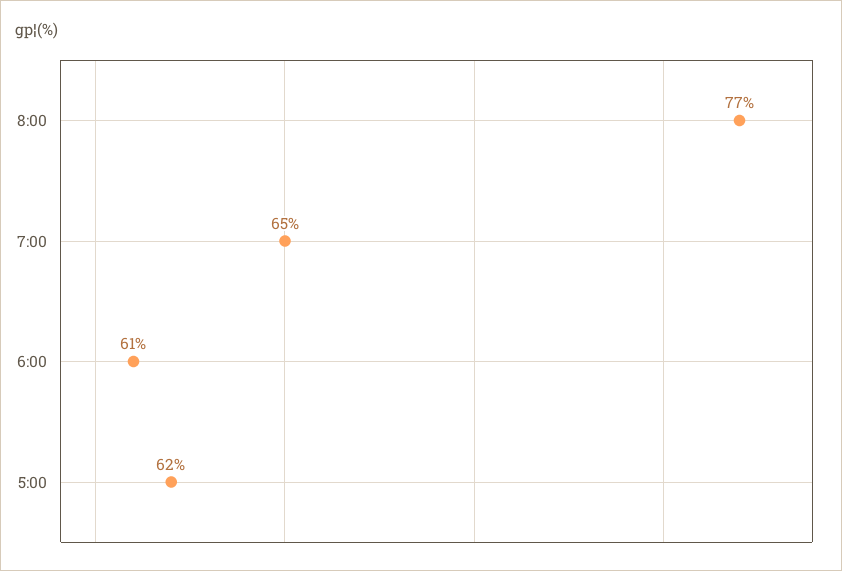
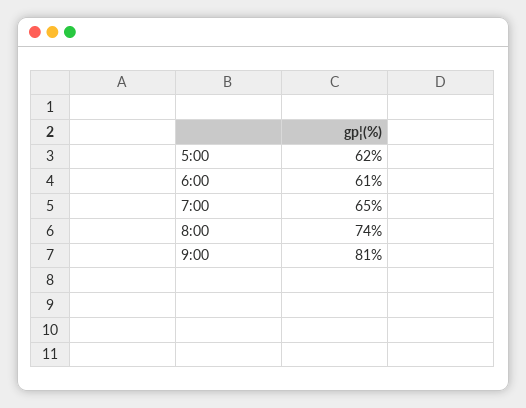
8:00: 77 -> 74
9:00: none -> 81

